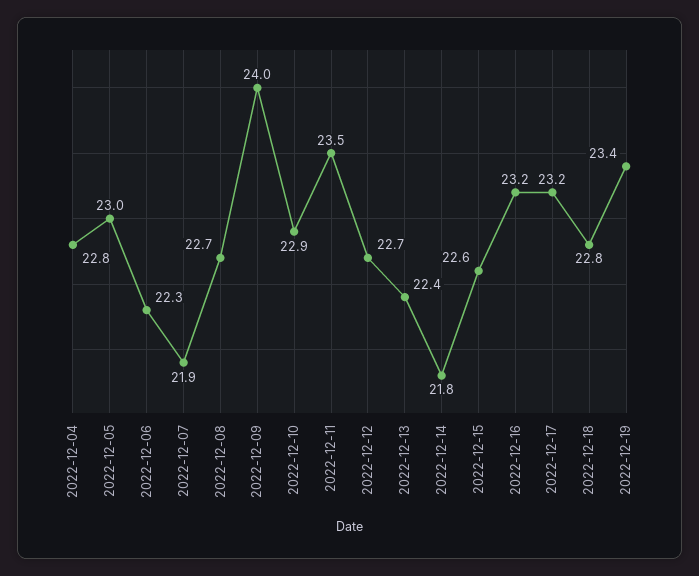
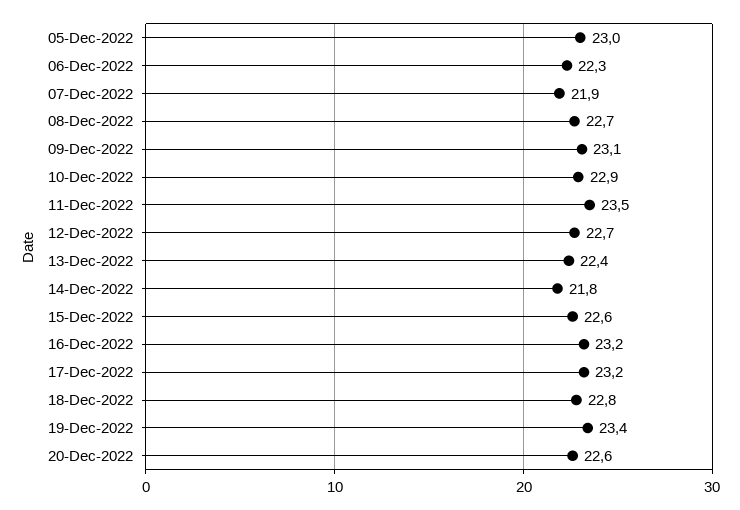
2022-12-04: 22.8 -> none
2022-12-09: 24 -> 23.1
20-Dec-2022: none -> 22.6

